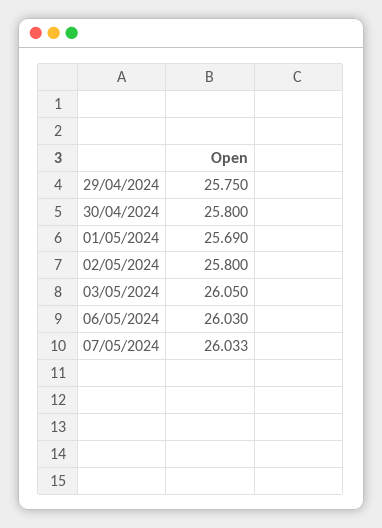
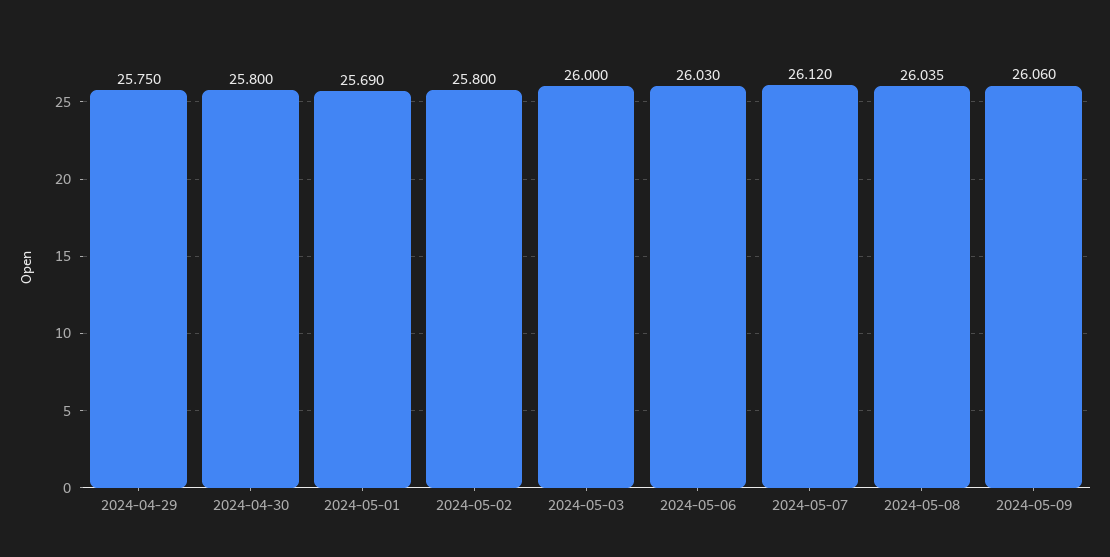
03/05/2024: 26.05 -> 26
07/05/2024: 26.033 -> 26.12
2024-05-08: none -> 26.035
2024-05-09: none -> 26.06

